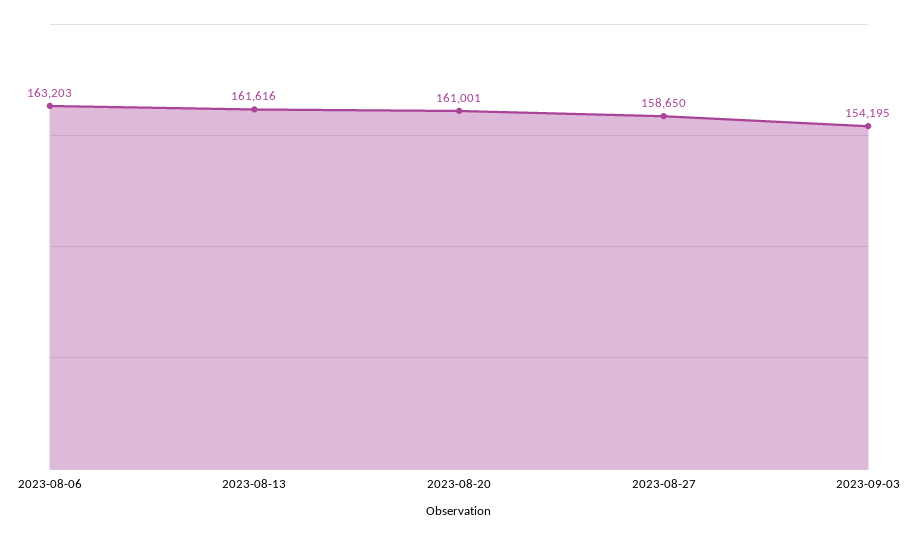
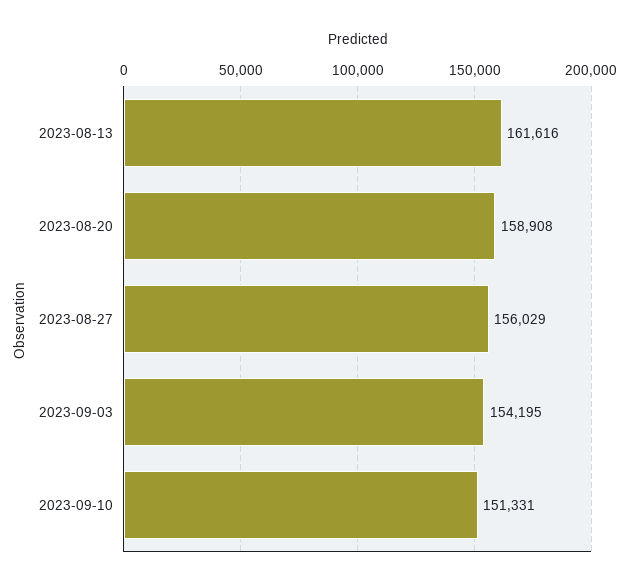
2023-08-06: 163203 -> none
2023-08-20: 161001 -> 158908
2023-08-27: 158650 -> 156029
2023-09-10: none -> 151331

